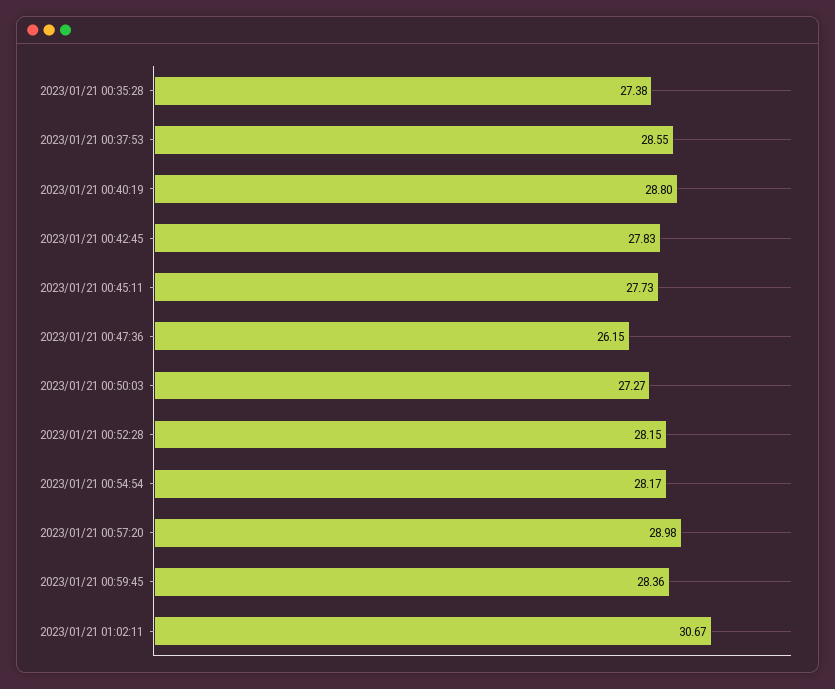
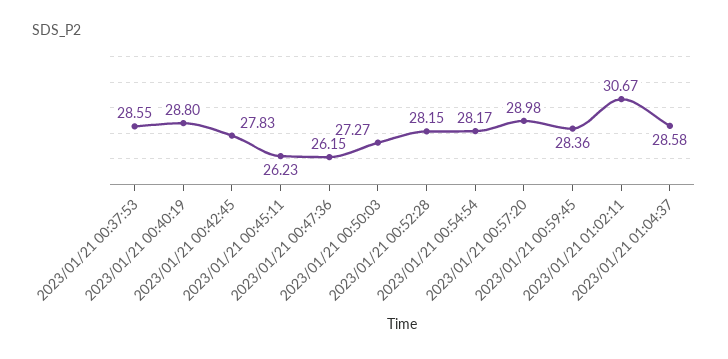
2023/01/21 00:35:28: 27.38 -> none
2023/01/21 00:45:11: 27.73 -> 26.23
2023/01/21 01:04:37: none -> 28.58

